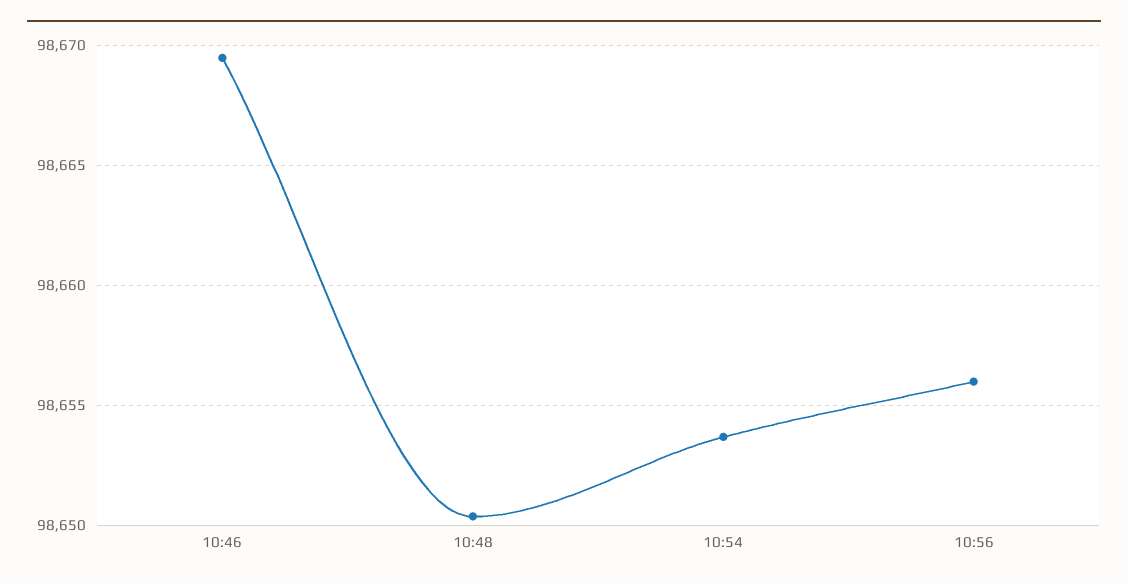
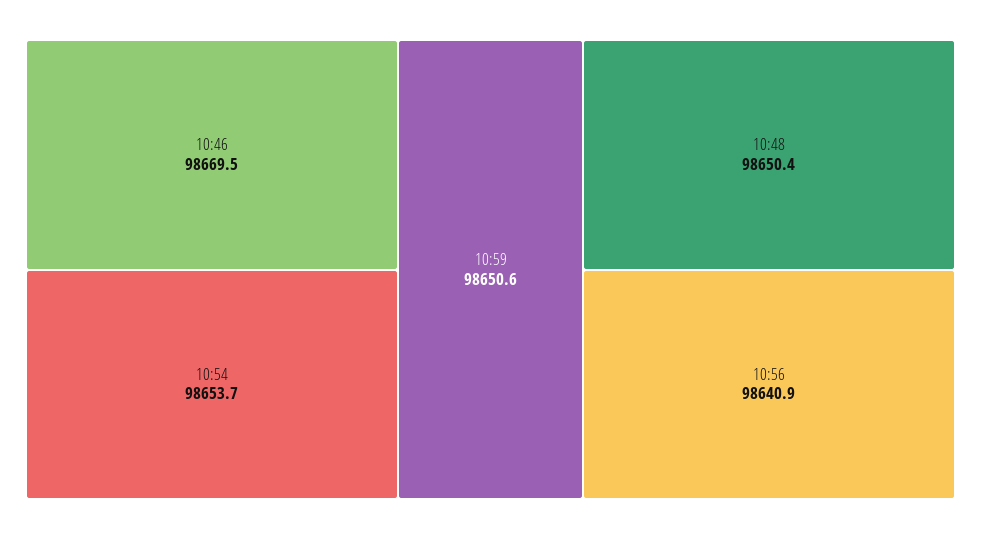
10:56: 98656 -> 98640.9
10:59: none -> 98650.6

